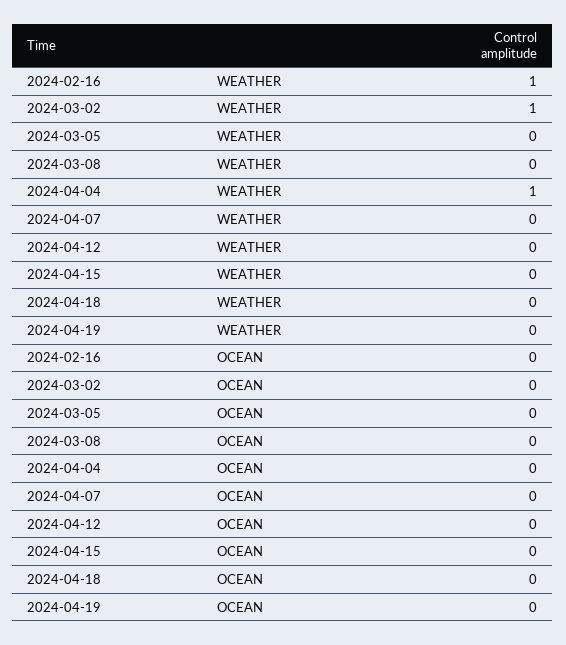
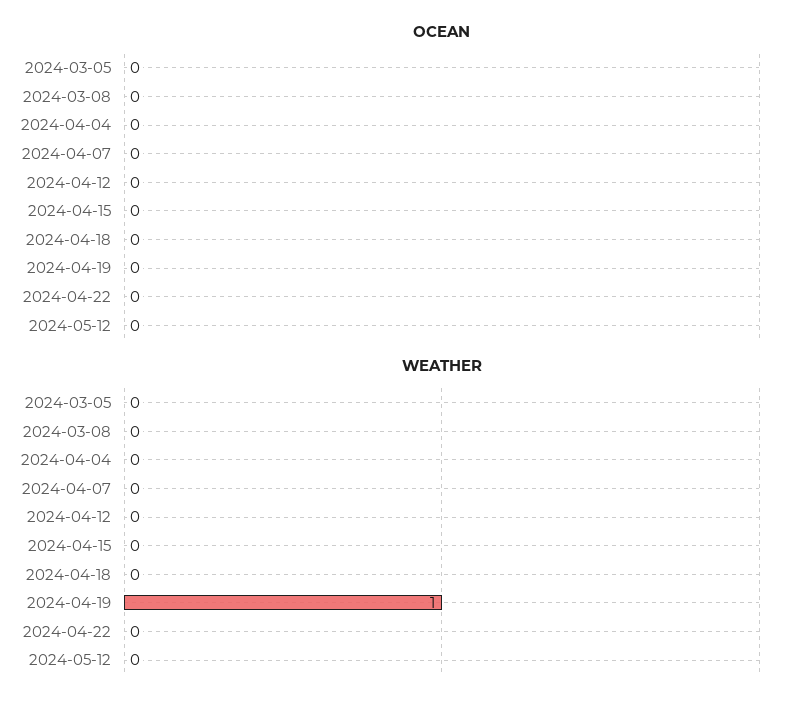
WEATHER, 2024-02-16: 1 -> none
WEATHER, 2024-03-02: 1 -> none
WEATHER, 2024-04-04: 1 -> 0
WEATHER, 2024-04-19: 0 -> 1
OCEAN, 2024-02-16: 0 -> none
OCEAN, 2024-03-02: 0 -> none
OCEAN, 2024-04-22: none -> 0
OCEAN, 2024-05-12: none -> 0
WEATHER, 2024-04-22: none -> 0
WEATHER, 2024-05-12: none -> 0

